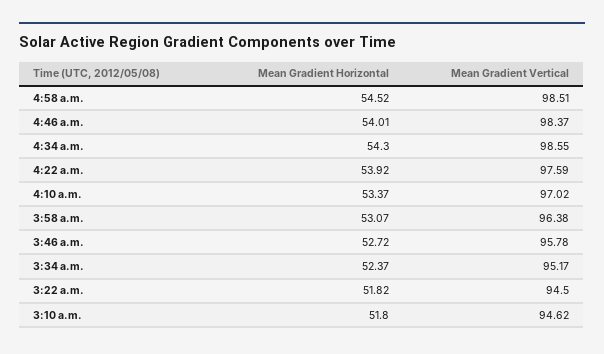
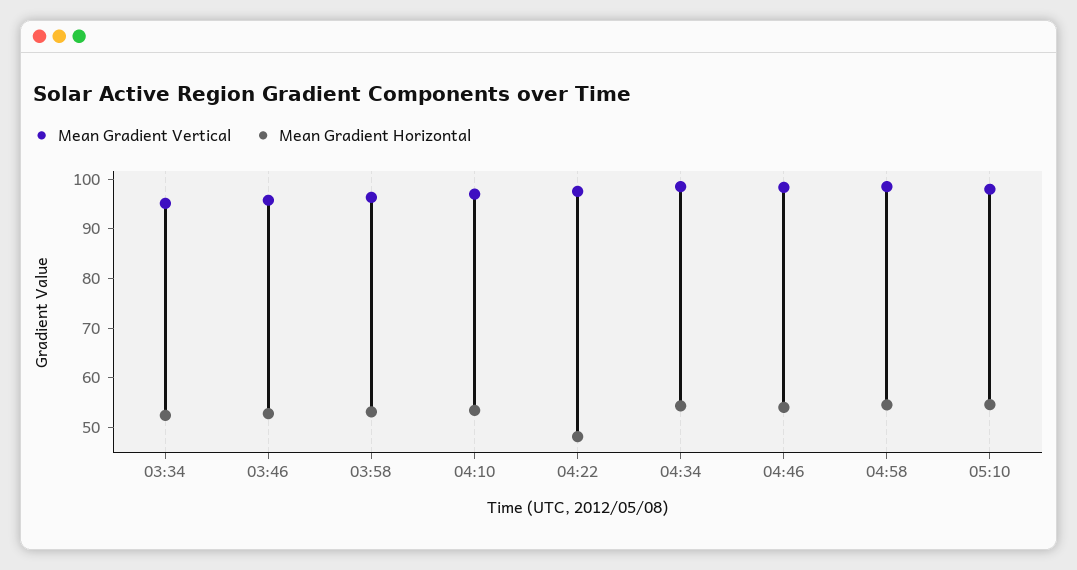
Mean Gradient Horizontal, 4:22 a.m.: 53.92 -> 48
Mean Gradient Horizontal, 3:22 a.m.: 51.82 -> none
Mean Gradient Vertical, 3:22 a.m.: 94.5 -> none
Mean Gradient Horizontal, 3:10 a.m.: 51.8 -> none
Mean Gradient Vertical, 3:10 a.m.: 94.62 -> none
Mean Gradient Vertical, 05:10: none -> 98
Mean Gradient Horizontal, 05:10: none -> 54

